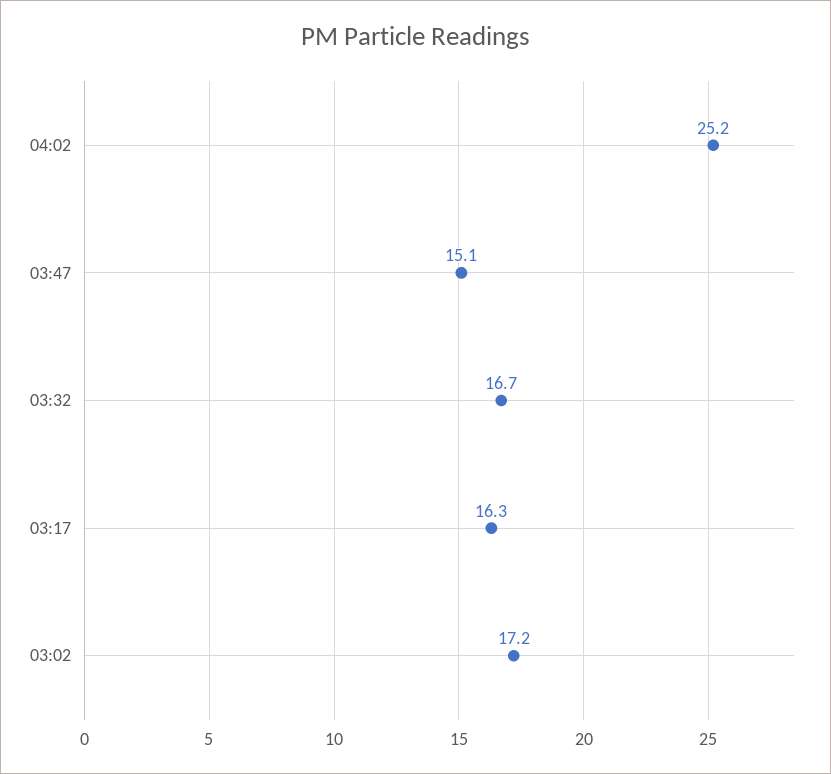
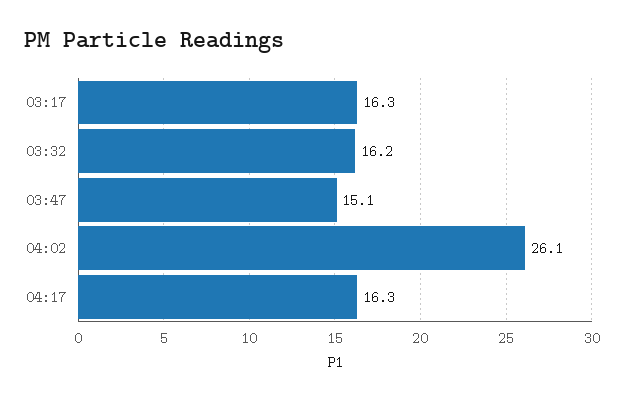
04:02: 25.2 -> 26.1
03:32: 16.7 -> 16.2
03:02: 17.2 -> none
04:17: none -> 16.3

